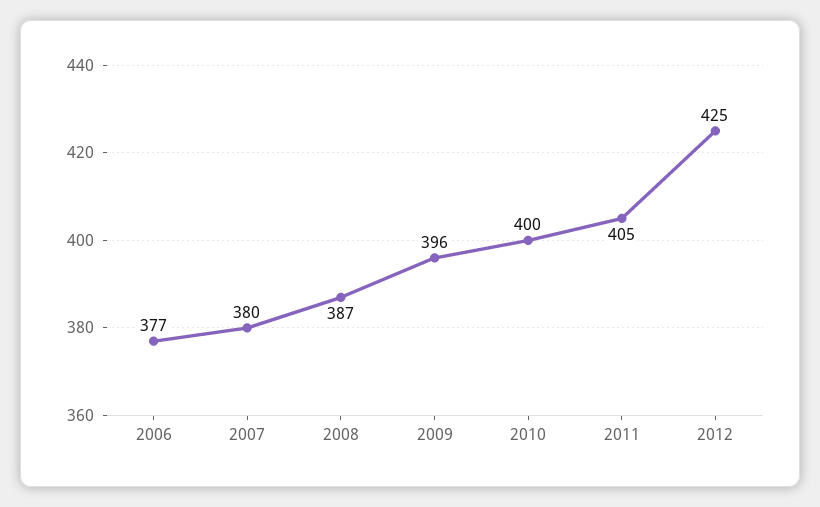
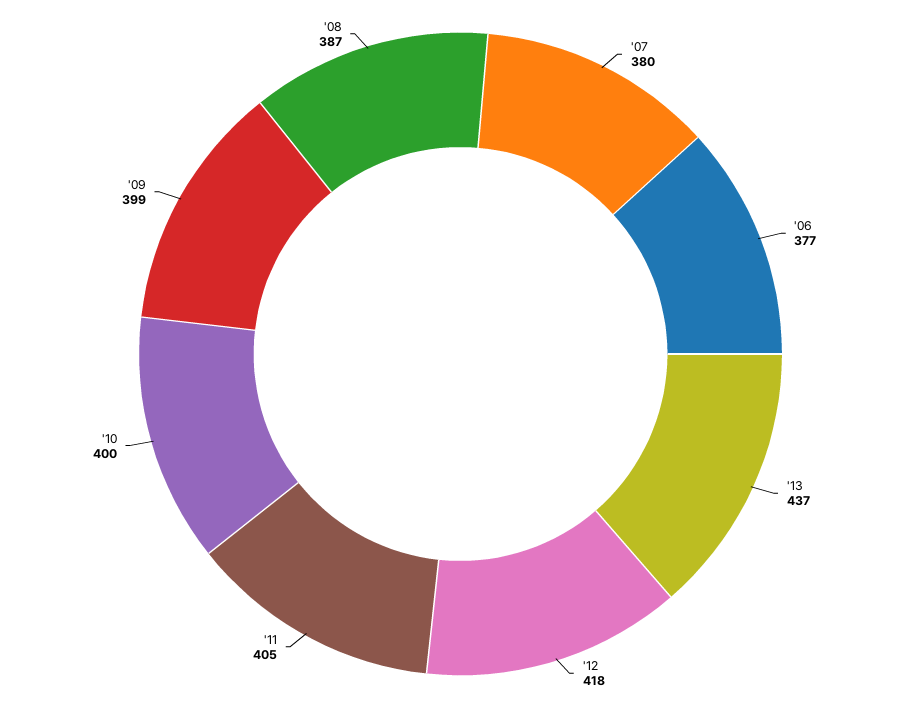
2009: 396 -> 399
2012: 425 -> 418
'13: none -> 437

